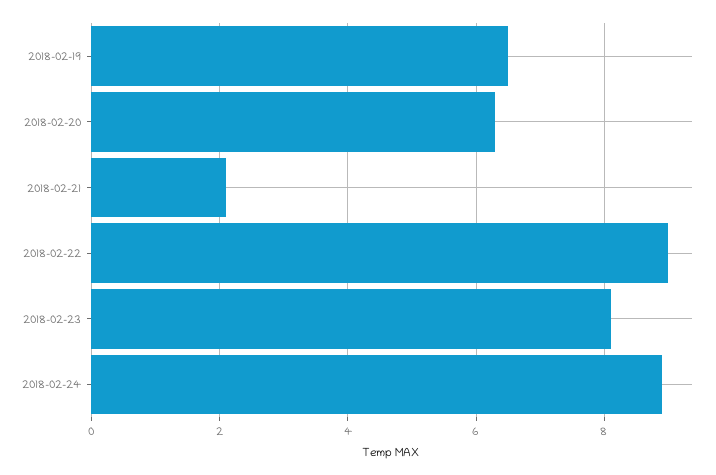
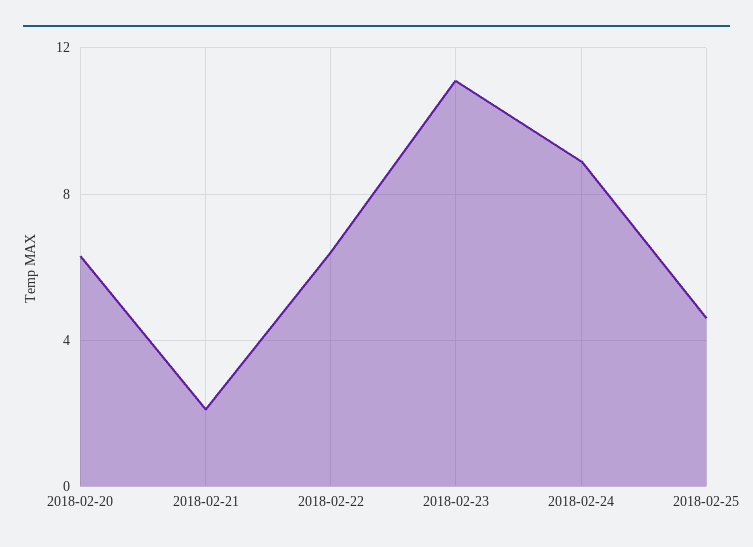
2018-02-19: 6.5 -> none
2018-02-22: 9 -> 6.5
2018-02-23: 8 -> 11
2018-02-25: none -> 4.5

